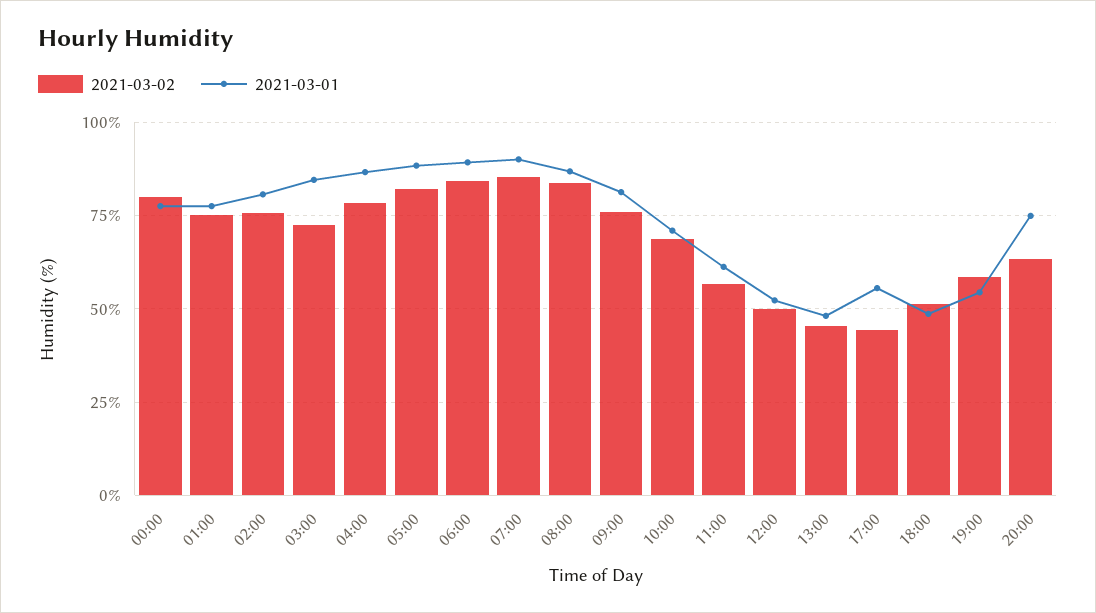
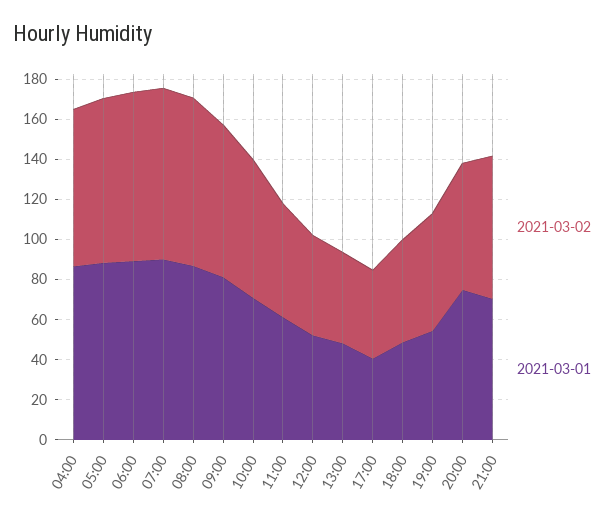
2021-03-02, 00:00: 80 -> none
2021-03-01, 00:00: 77.5 -> none
2021-03-02, 01:00: 75 -> none
2021-03-01, 01:00: 77.5 -> none
2021-03-02, 02:00: 75 -> none
2021-03-01, 02:00: 80 -> none
2021-03-02, 03:00: 72.5 -> none
2021-03-01, 03:00: 85 -> none
2021-03-01, 17:00: 55 -> 40
2021-03-02, 21:00: none -> 70
2021-03-01, 21:00: none -> 70

